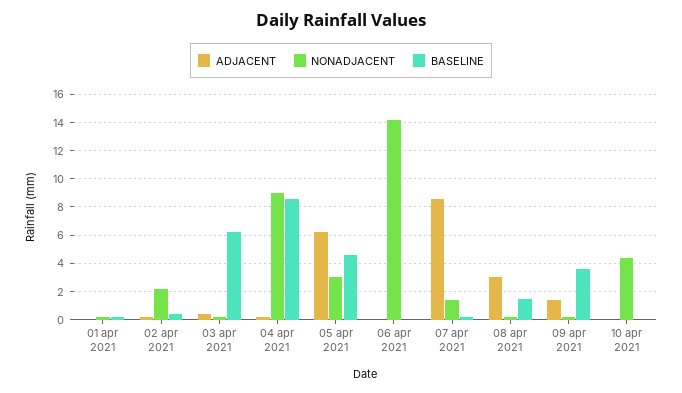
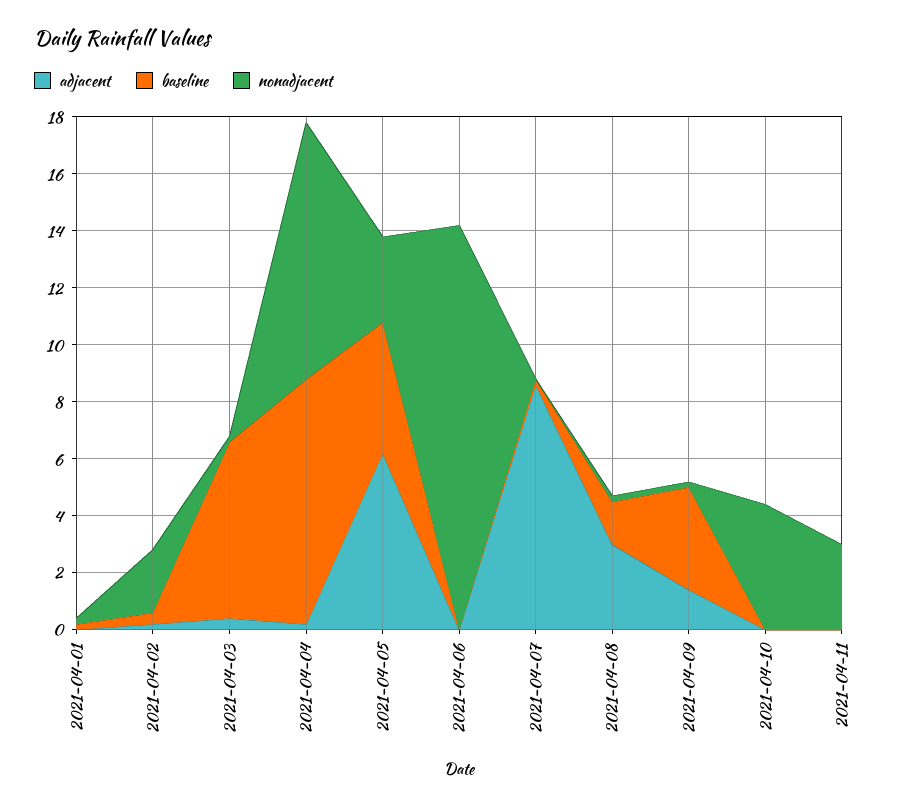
NONADJACENT, 07 apr 2021: 1.5 -> 0
ADJACENT, 2021-04-11: none -> 0
BASELINE, 2021-04-11: none -> 0
NONADJACENT, 2021-04-11: none -> 3

